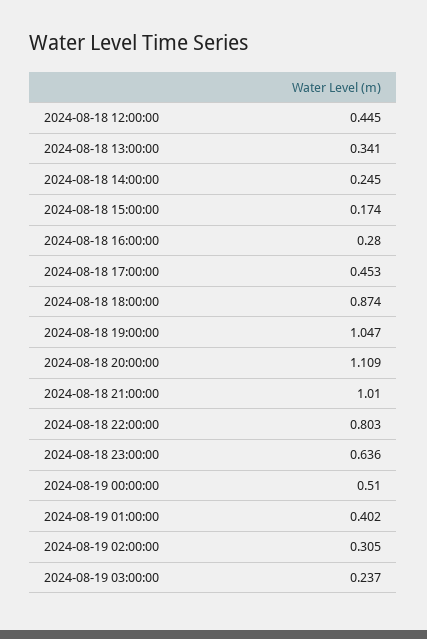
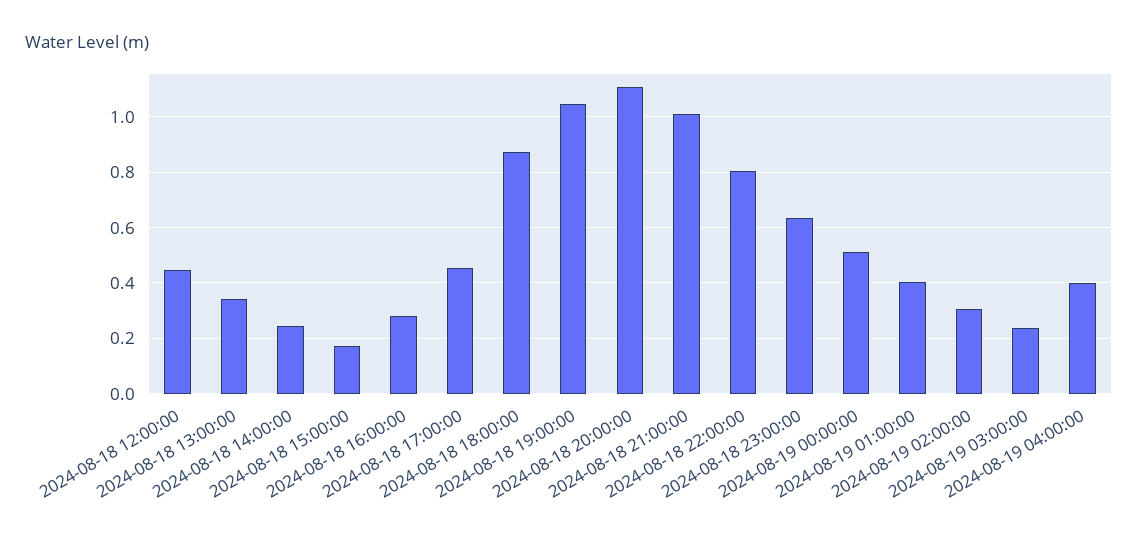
2024-08-19 04:00:00: none -> 0.4

